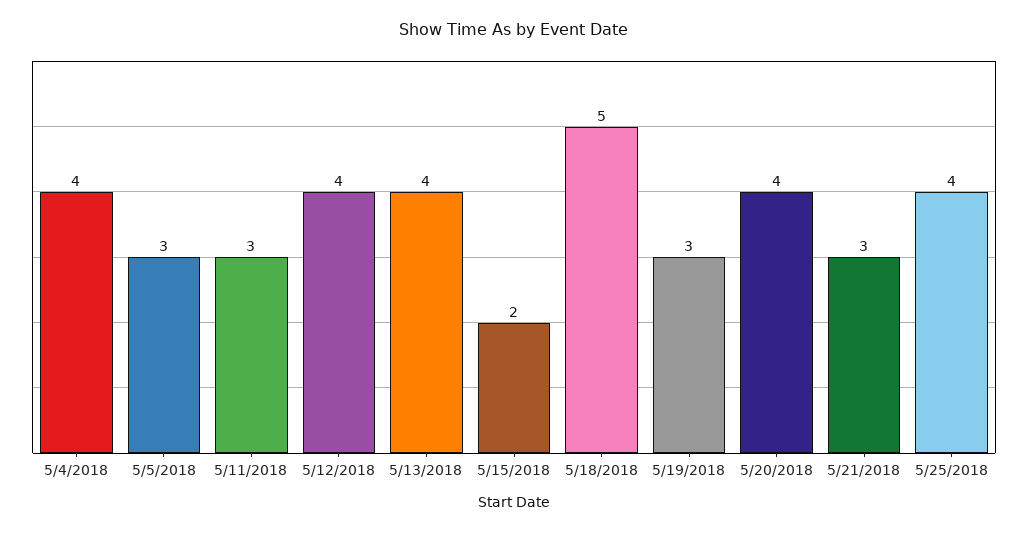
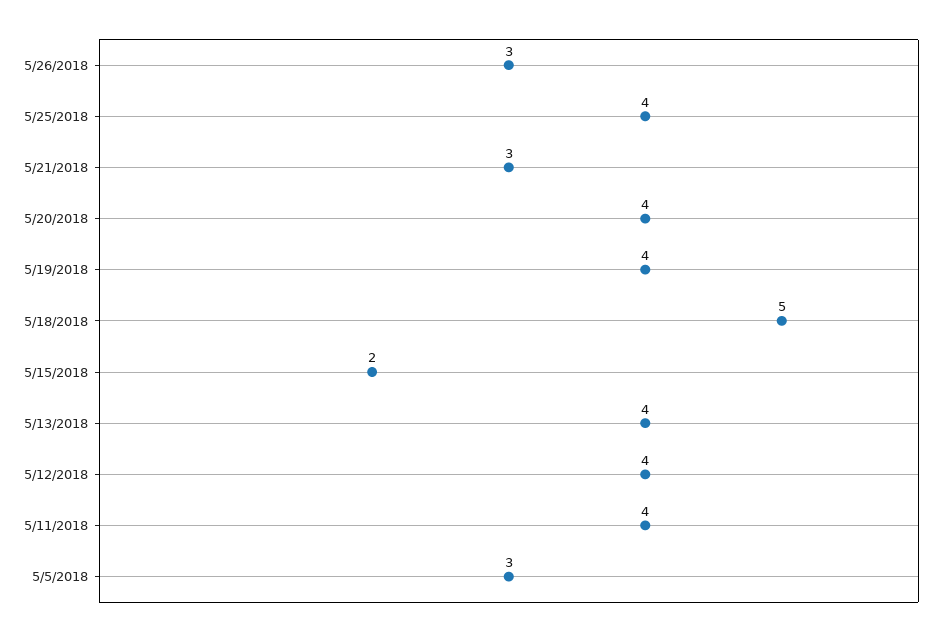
5/4/2018: 4 -> none
5/11/2018: 3 -> 4
5/19/2018: 3 -> 4
5/26/2018: none -> 3

